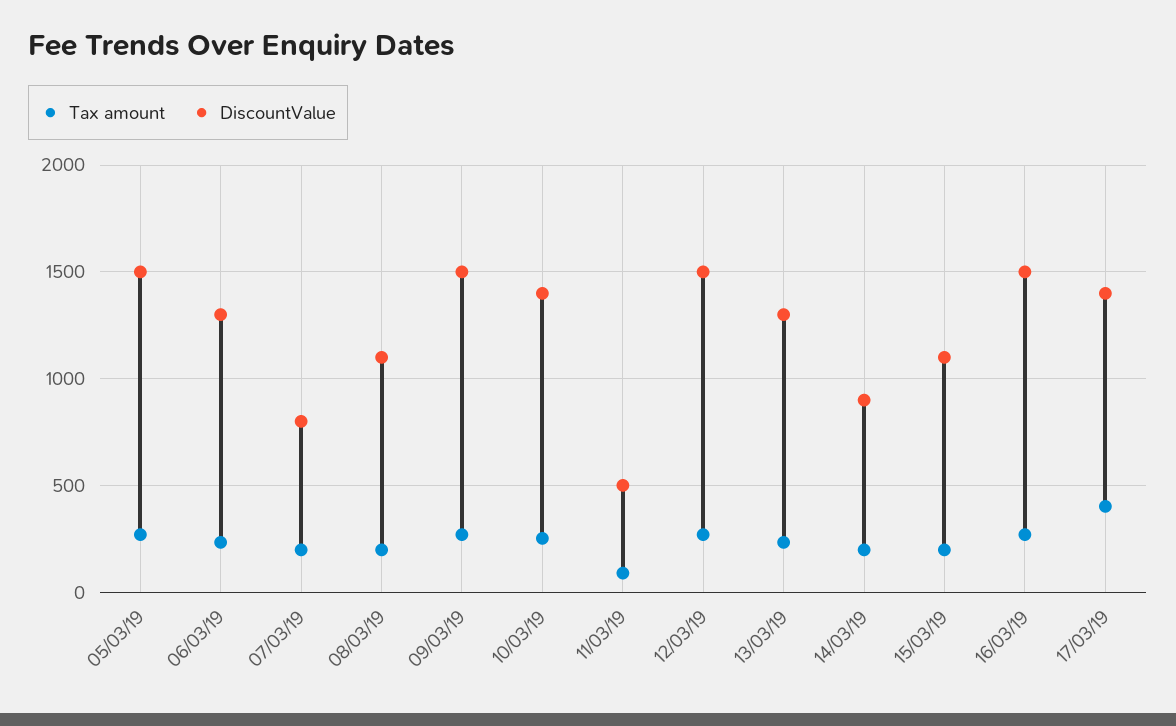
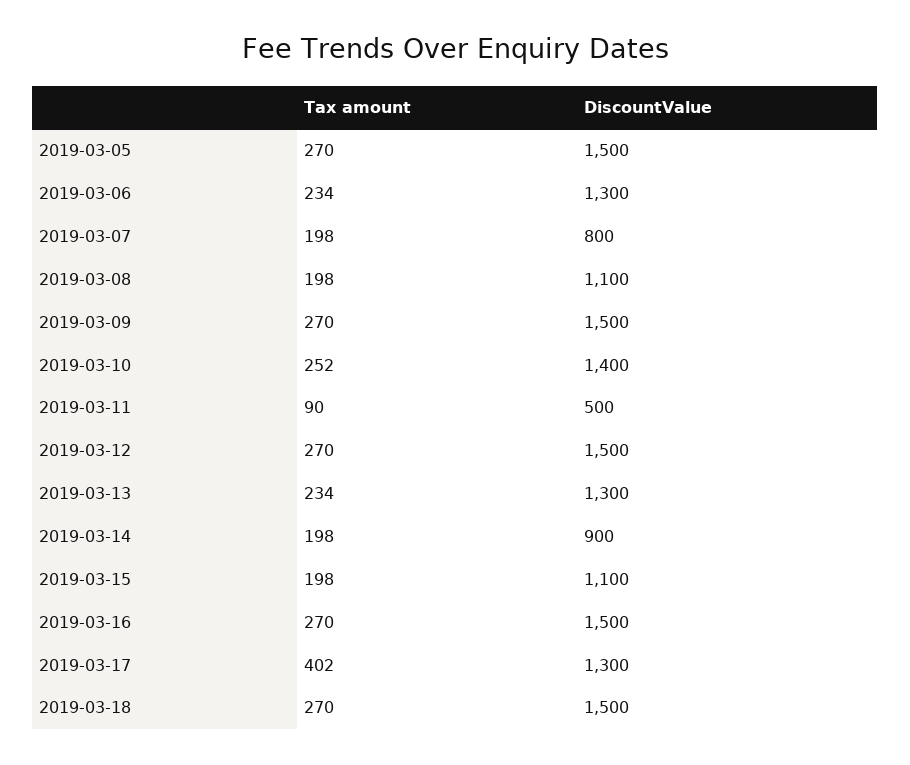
DiscountValue, 17/03/19: 1400 -> 1300
Tax amount, 2019-03-18: none -> 270
DiscountValue, 2019-03-18: none -> 1500

